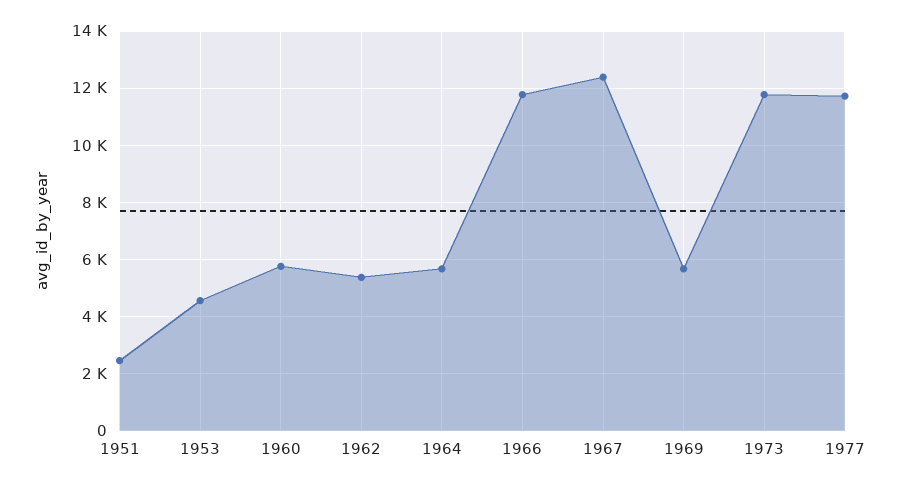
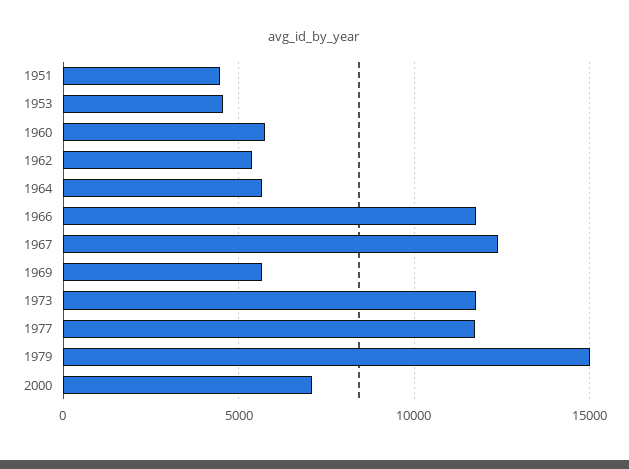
1951: 2500 -> 4500
1979: none -> 15000
2000: none -> 7000

